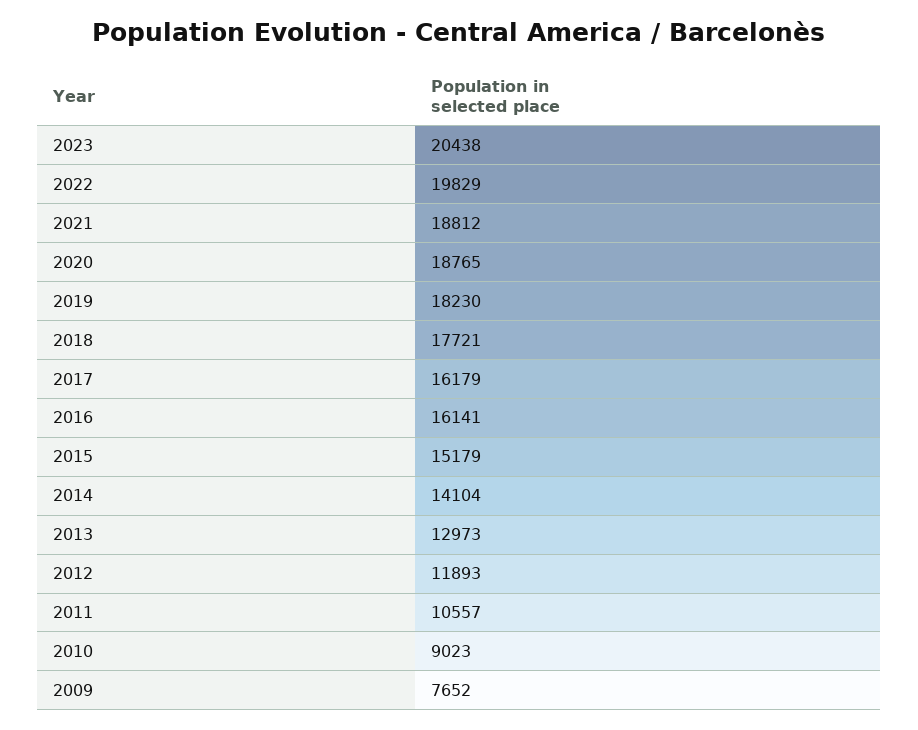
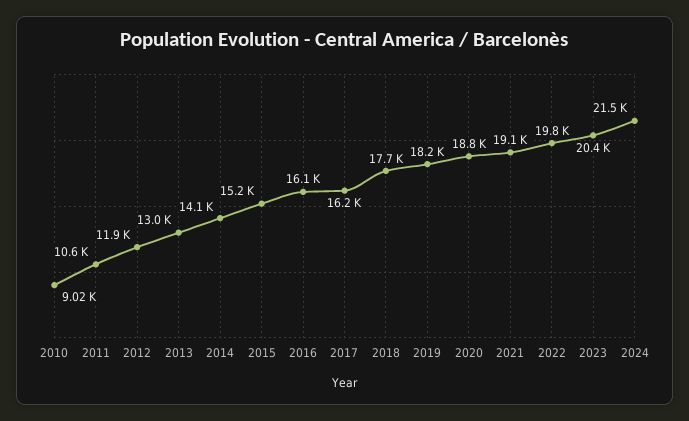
2021: 18812 -> 19100
2009: 7652 -> none
2024: none -> 21500

